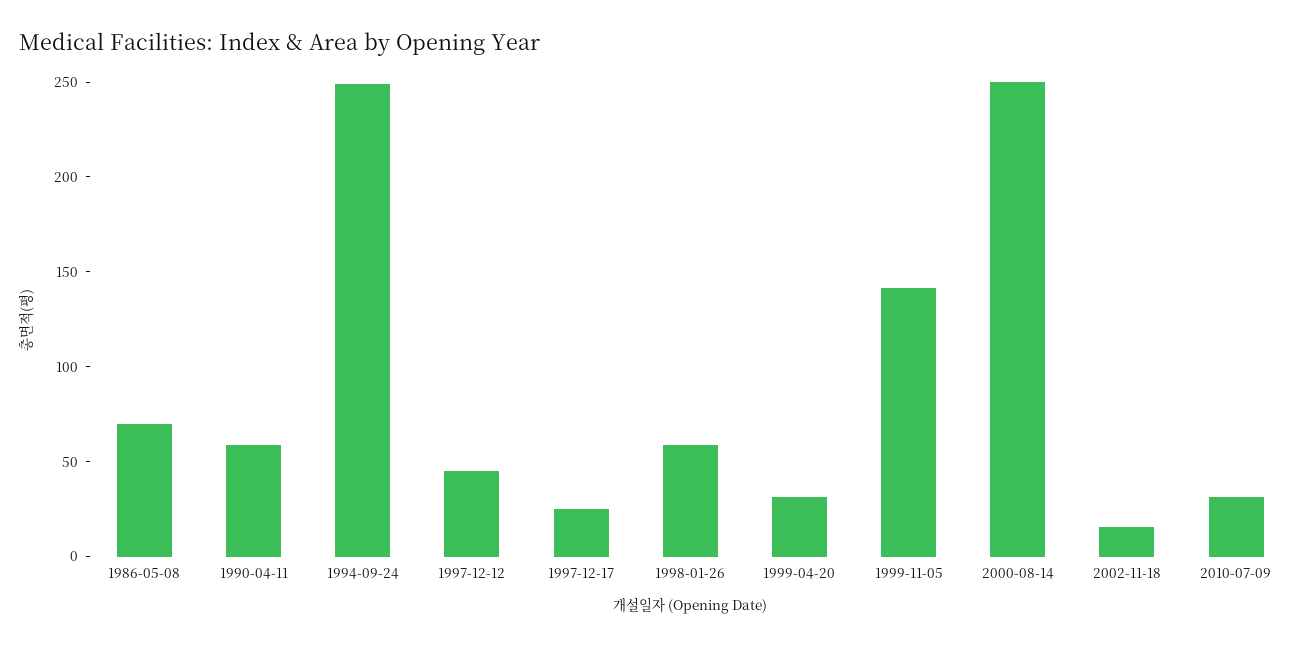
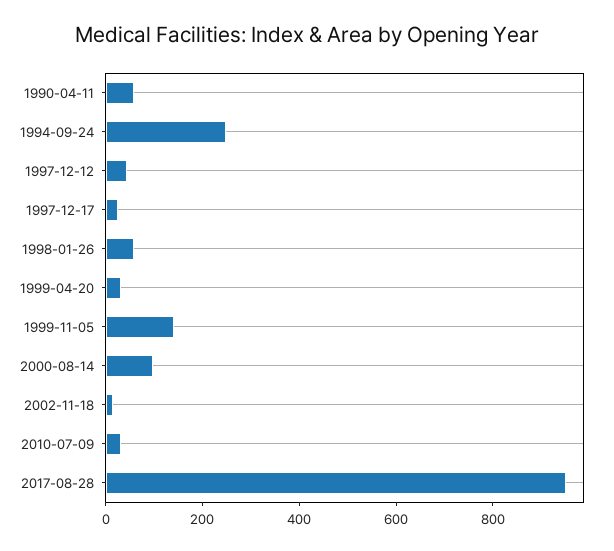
1986-05-08: 70 -> none
2000-08-14: 250 -> 100
2017-08-28: none -> 950

